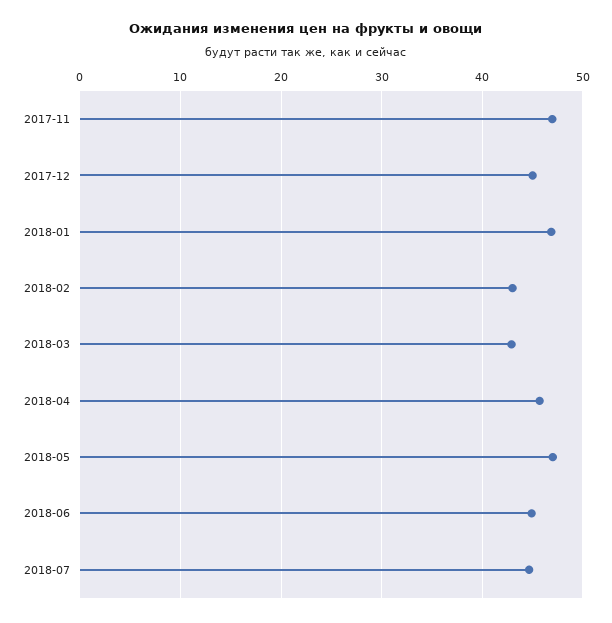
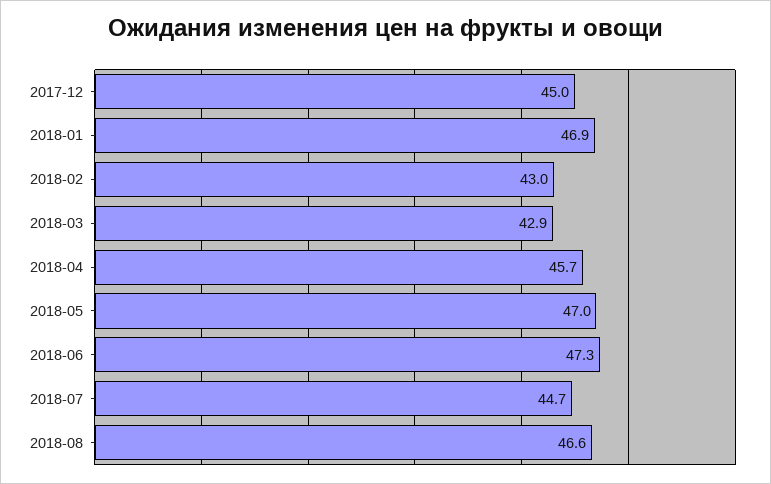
2017-11: 47 -> none
2018-06: 45 -> 47.3
2018-08: none -> 46.6

